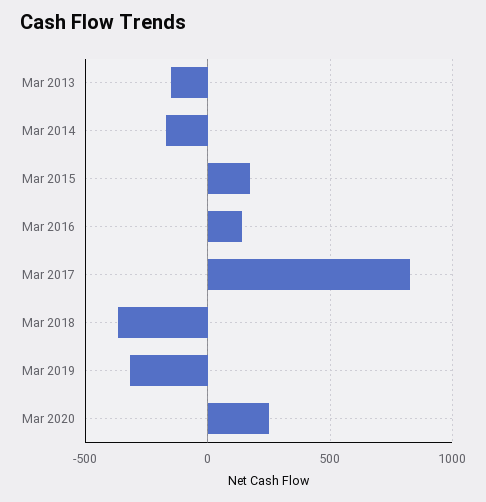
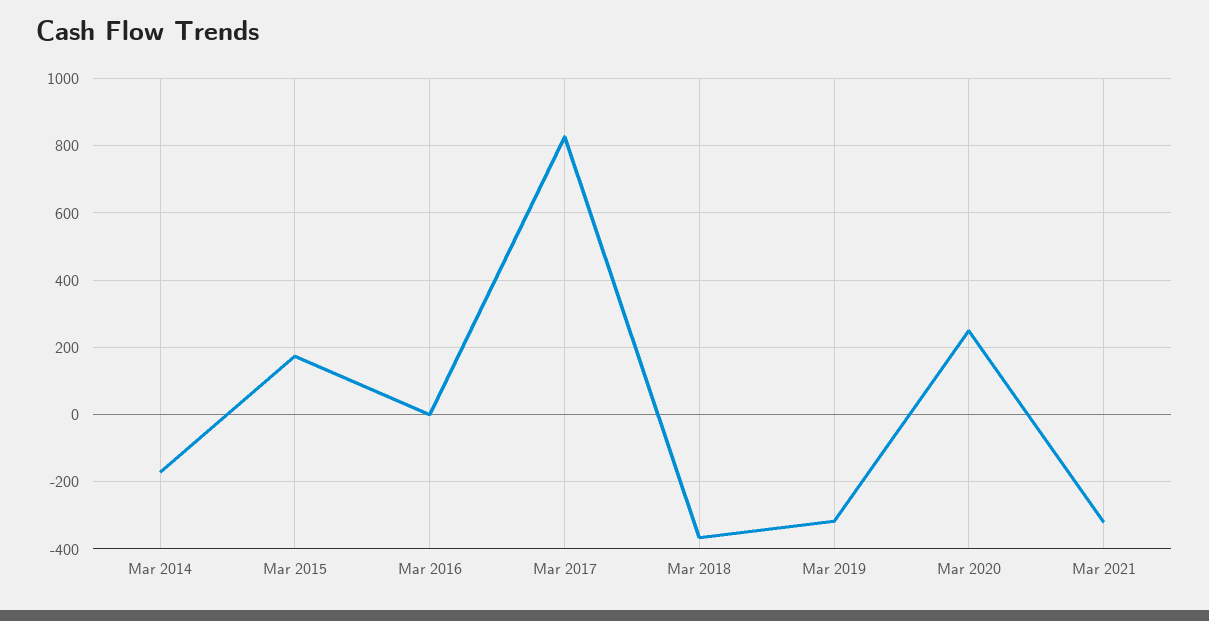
Mar 2013: -150 -> none
Mar 2016: 150 -> 0
Mar 2021: none -> -320

